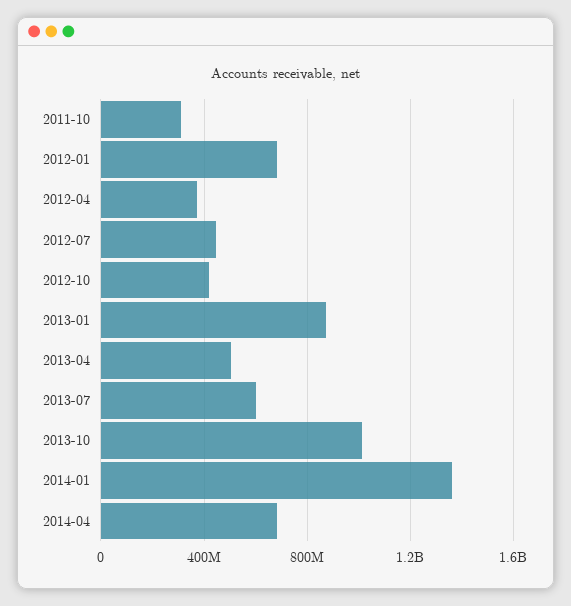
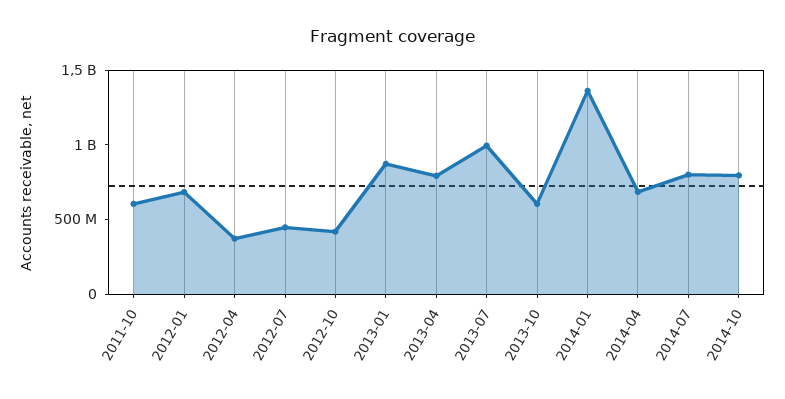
2011-10: 300000000 -> 600000000
2013-04: 500000000 -> 800000000
2013-07: 600000000 -> 1000000000
2013-10: 1000000000 -> 600000000
2014-07: none -> 800000000
2014-10: none -> 800000000

